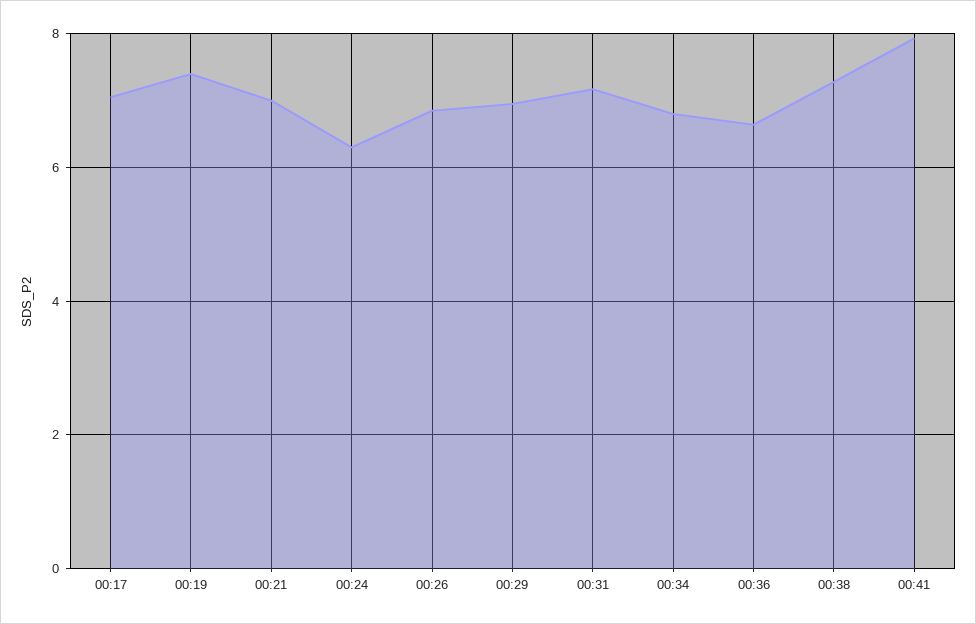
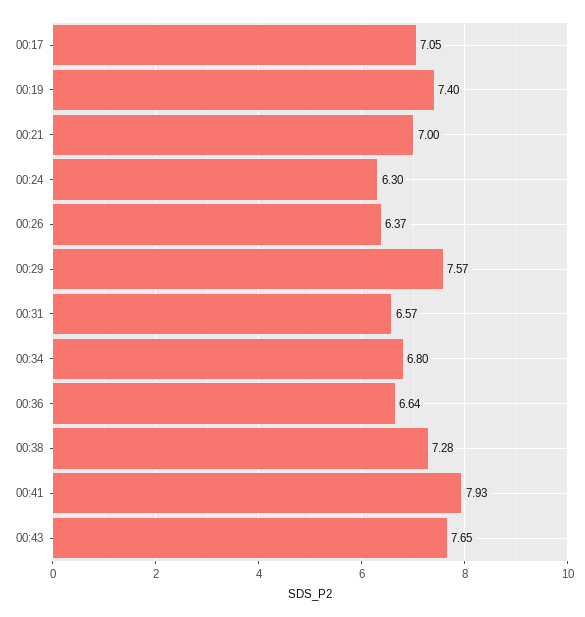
00:26: 6.8 -> 6.37
00:29: 7 -> 7.57
00:31: 7.2 -> 6.57
00:43: none -> 7.65

